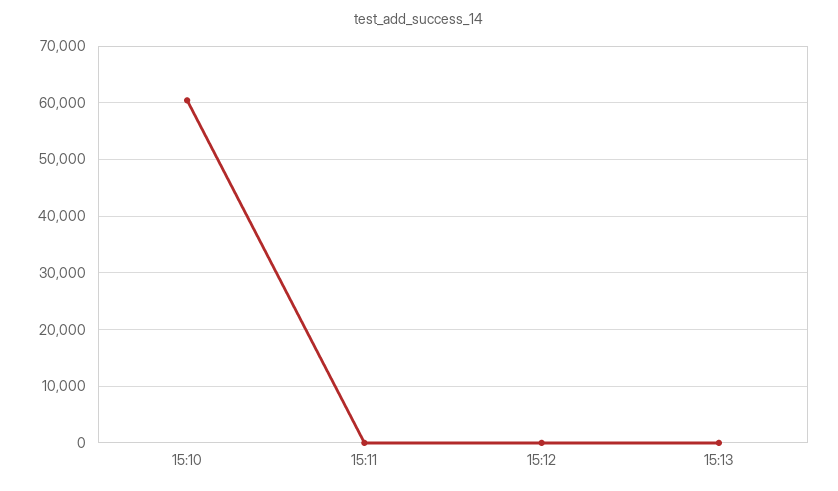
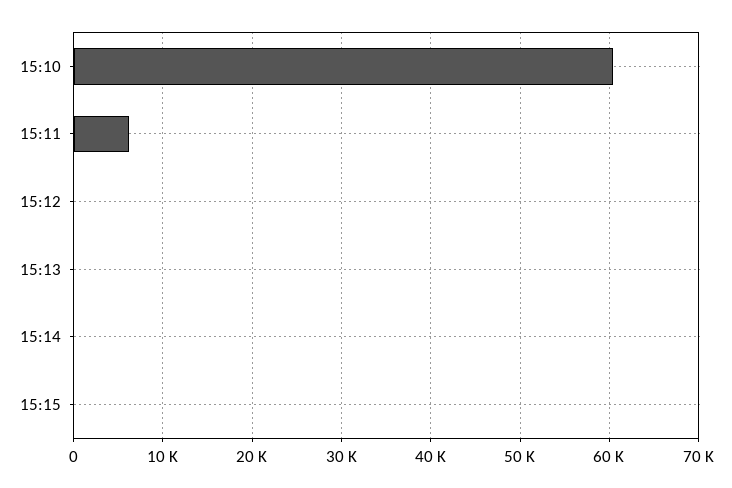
15:11: 0 -> 6000
15:14: none -> 0
15:15: none -> 0

